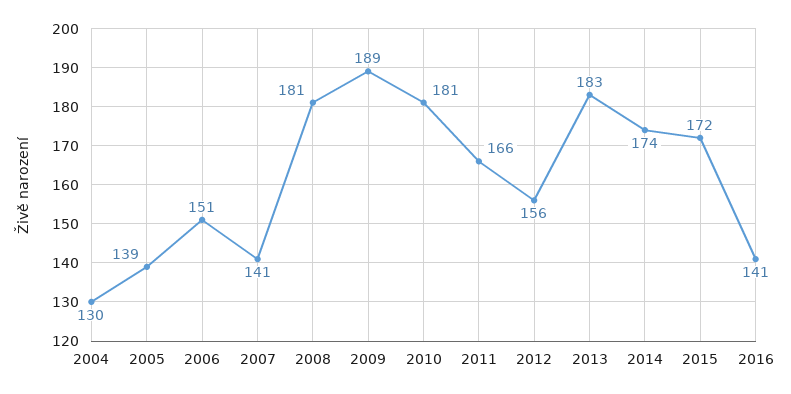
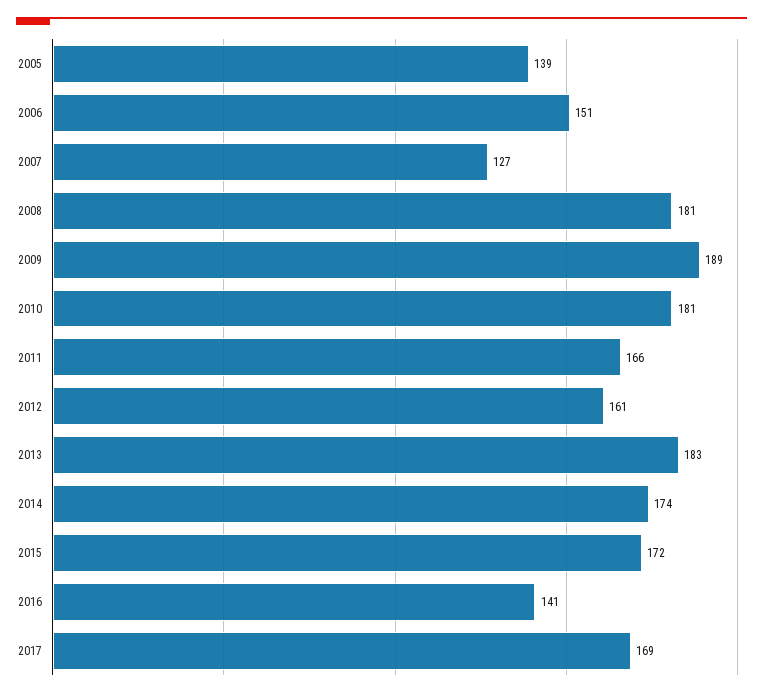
2004: 130 -> none
2007: 141 -> 127
2012: 156 -> 161
2017: none -> 169

